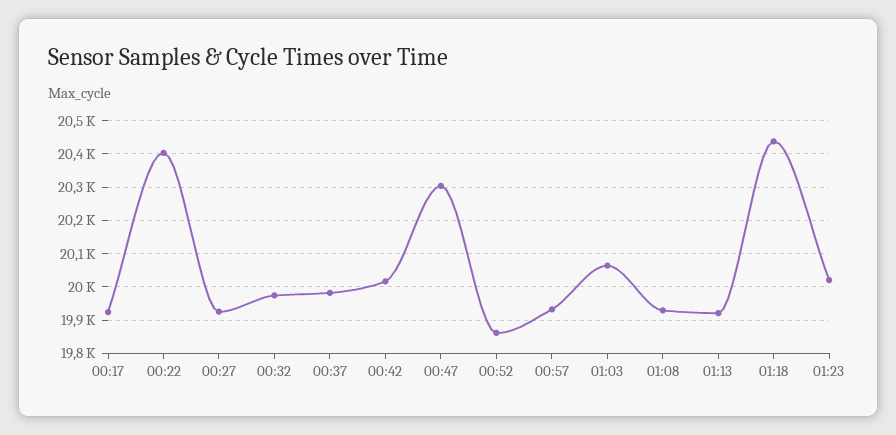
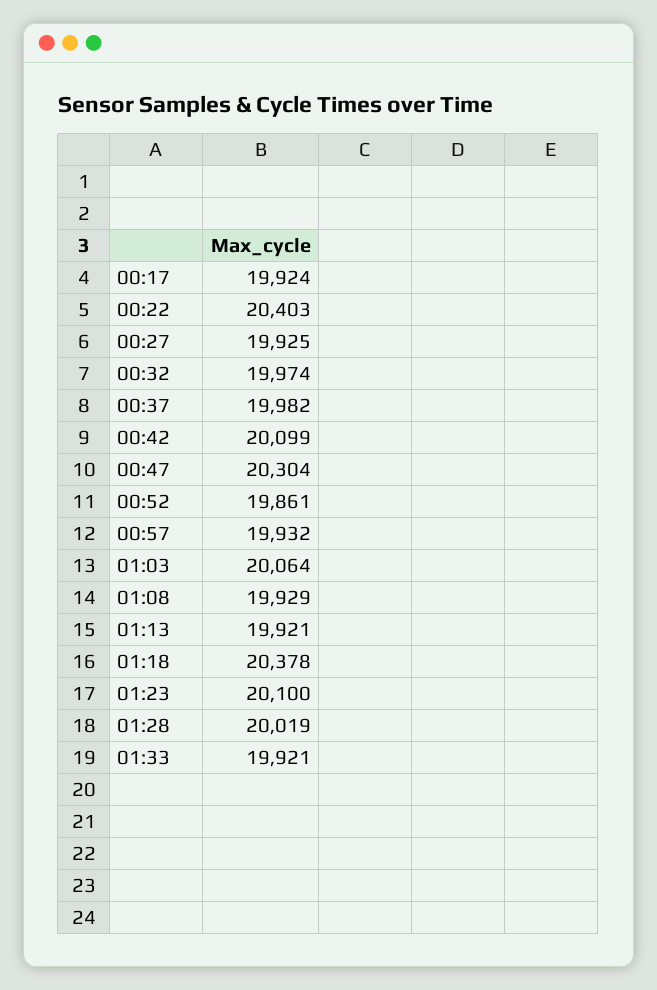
00:42: 20020 -> 20099
01:18: 20440 -> 20378
01:23: 20020 -> 20100
01:28: none -> 20019
01:33: none -> 19921

